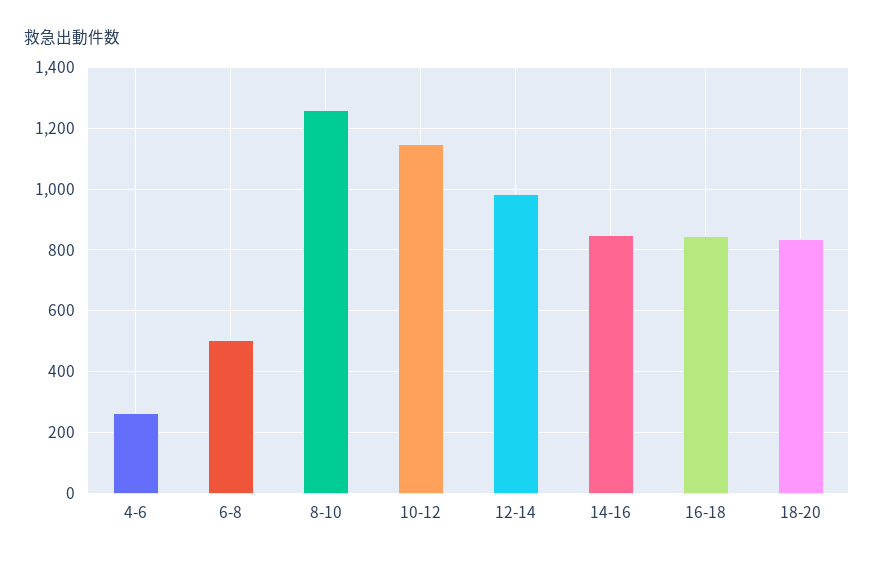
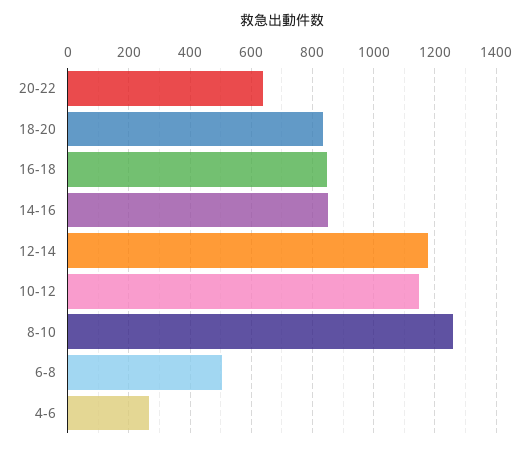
12-14: 980 -> 1180
20-22: none -> 640

